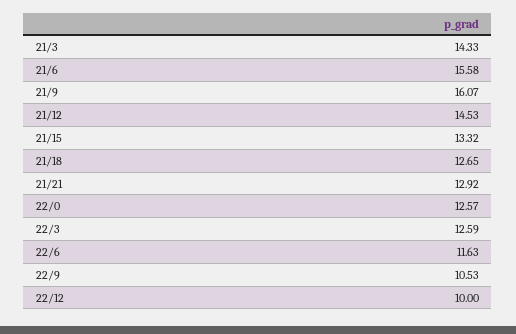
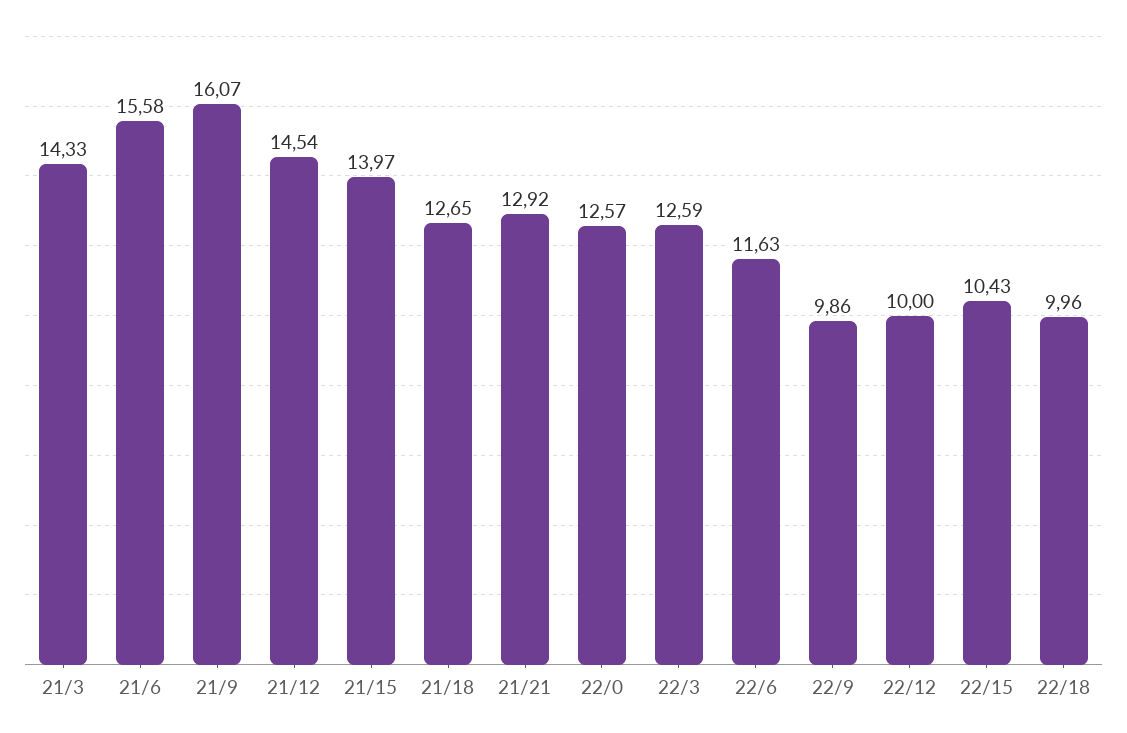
21/12: 14.53 -> 14.54
21/15: 13.32 -> 13.97
22/9: 10.53 -> 9.86
22/15: none -> 10.43
22/18: none -> 9.96

